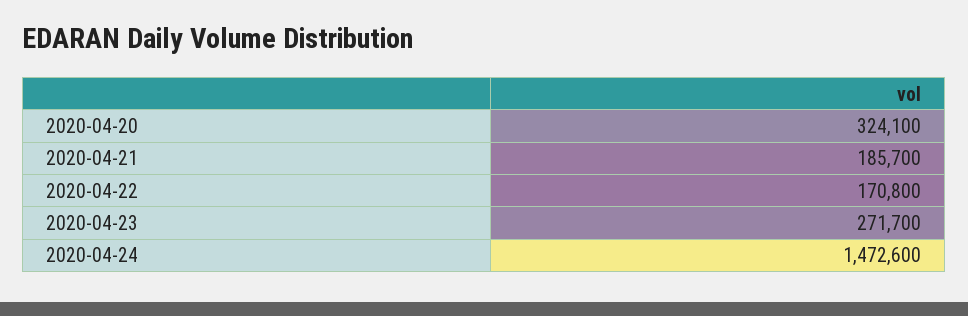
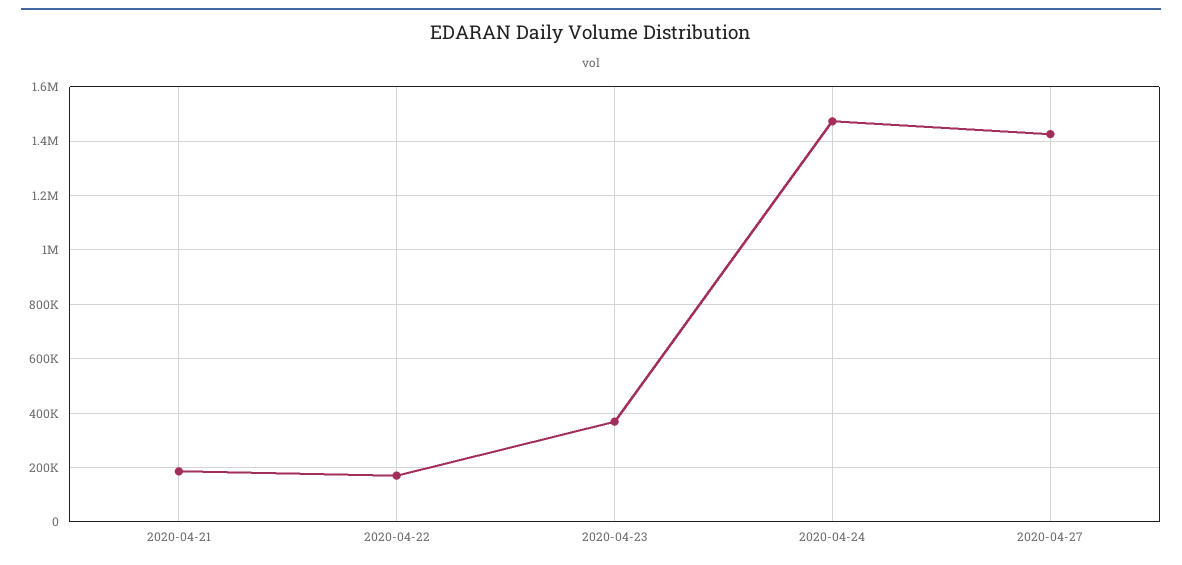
2020-04-20: 324100 -> none
2020-04-23: 271700 -> 375000
2020-04-27: none -> 1425000

